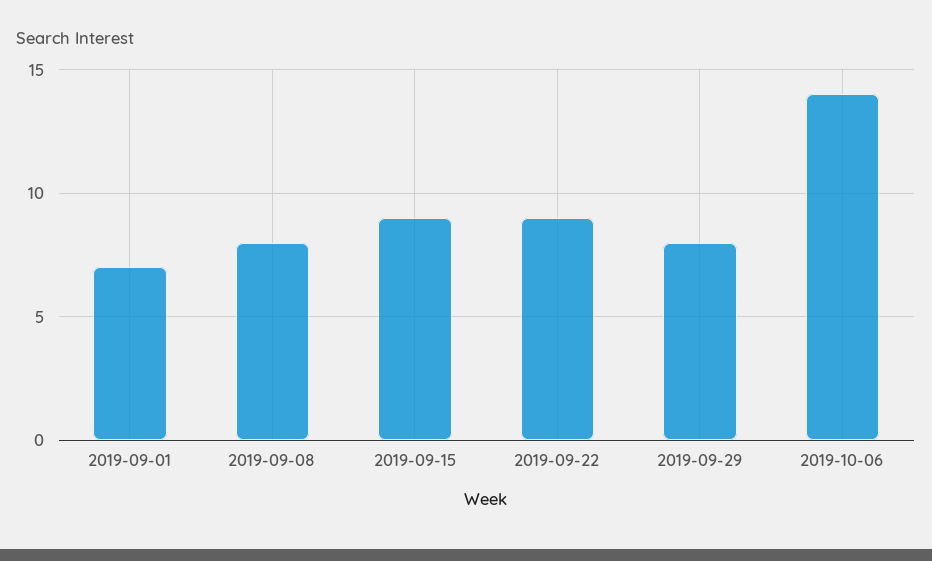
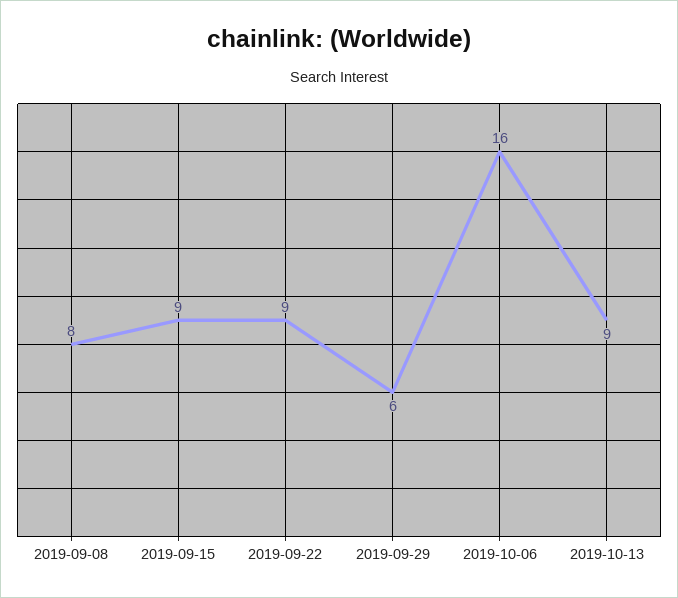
2019-09-01: 7 -> none
2019-09-29: 8 -> 6
2019-10-06: 14 -> 16
2019-10-13: none -> 9

